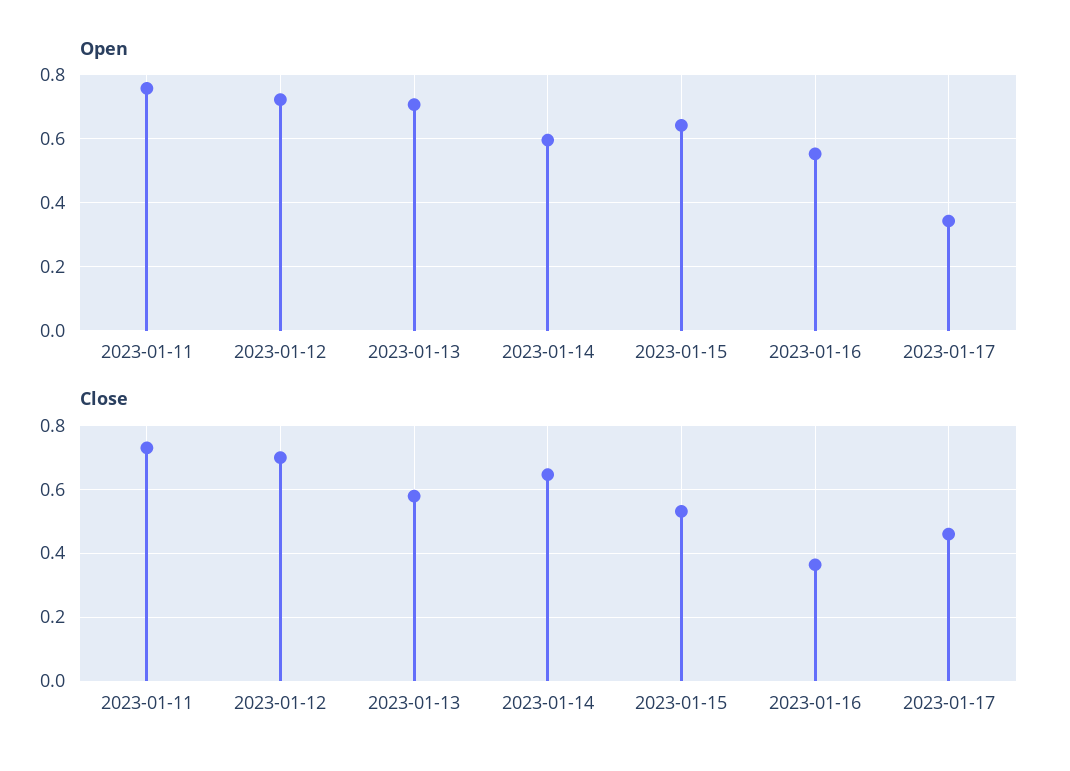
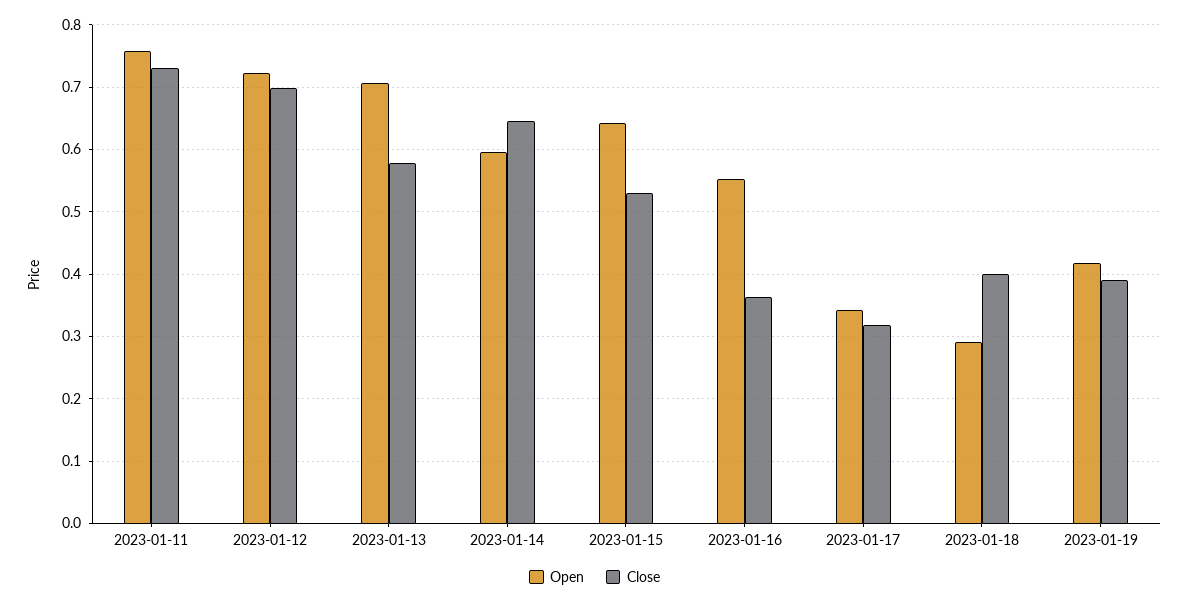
Close, 2023-01-17: 0.46 -> 0.32
Open, 2023-01-18: none -> 0.29
Close, 2023-01-18: none -> 0.4
Open, 2023-01-19: none -> 0.42
Close, 2023-01-19: none -> 0.39

